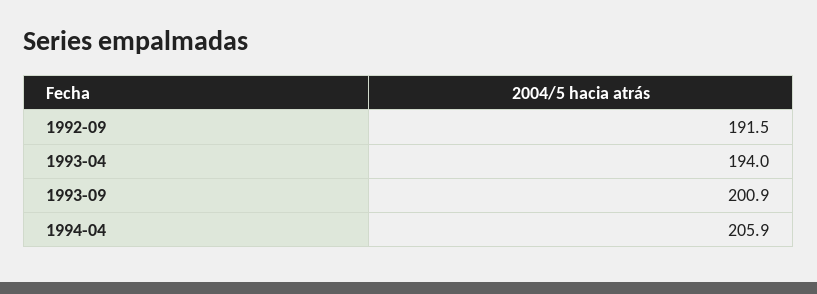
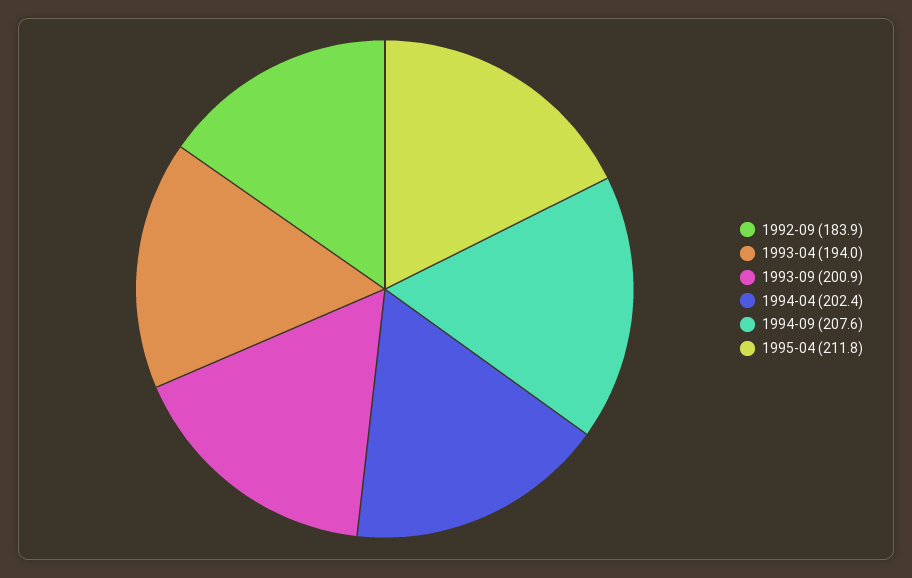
1992-09: 191.5 -> 183.9
1994-04: 205.9 -> 202.4
1994-09: none -> 207.6
1995-04: none -> 211.8

